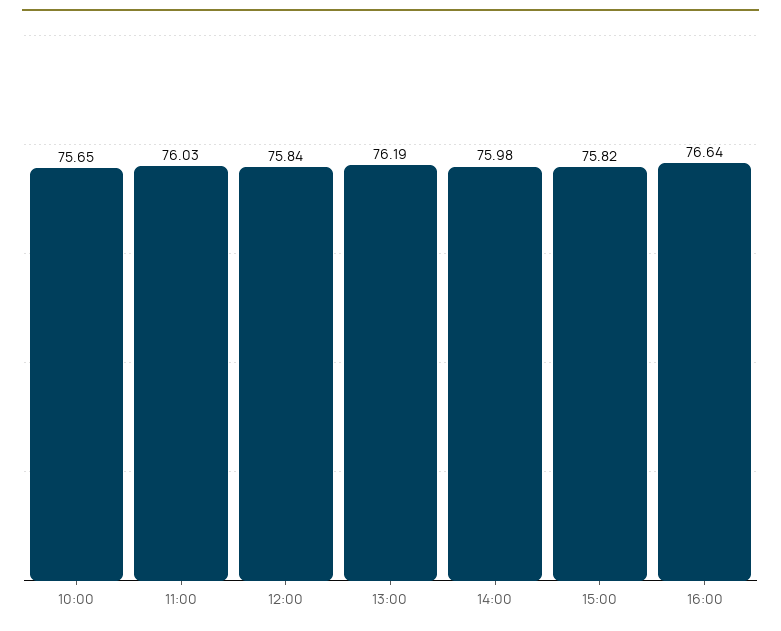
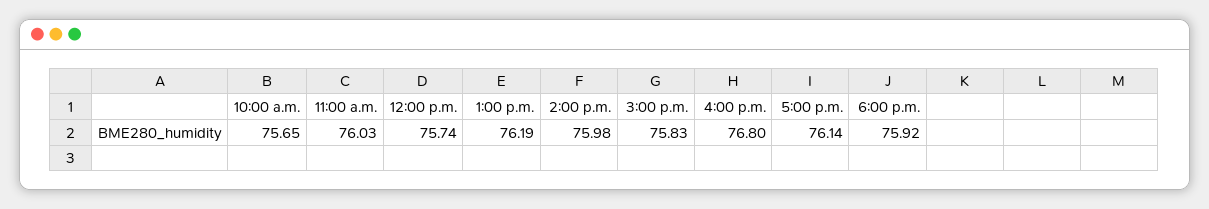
12:00: 75.84 -> 75.74
15:00: 75.82 -> 75.83
16:00: 76.64 -> 76.8
5:00 p.m.: none -> 76.14
6:00 p.m.: none -> 75.92

